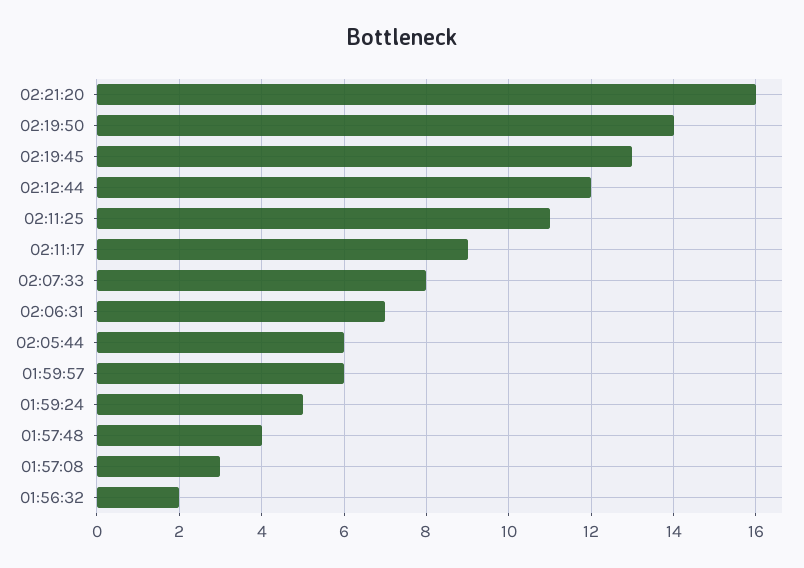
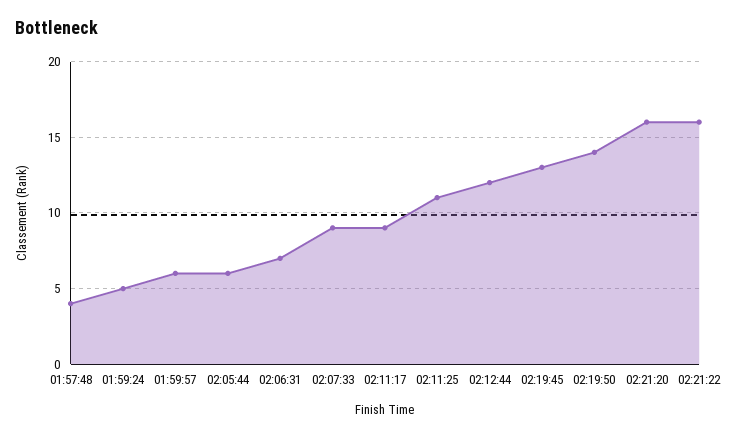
02:07:33: 8 -> 9
01:57:08: 3 -> none
01:56:32: 2 -> none
02:21:22: none -> 16

